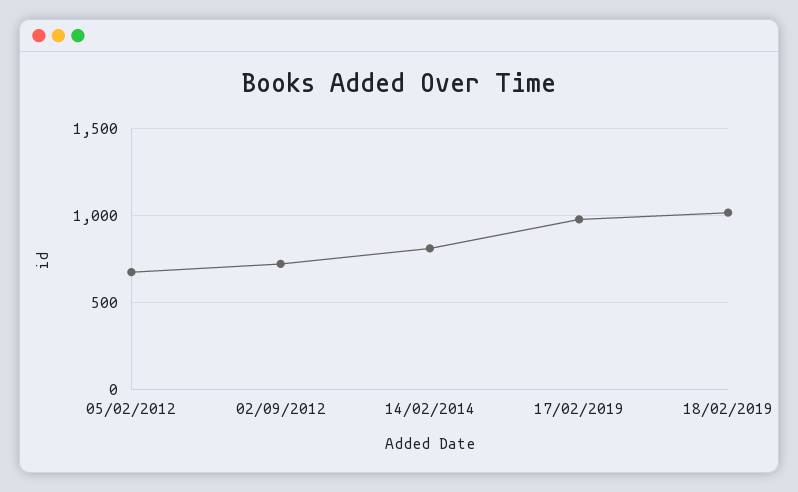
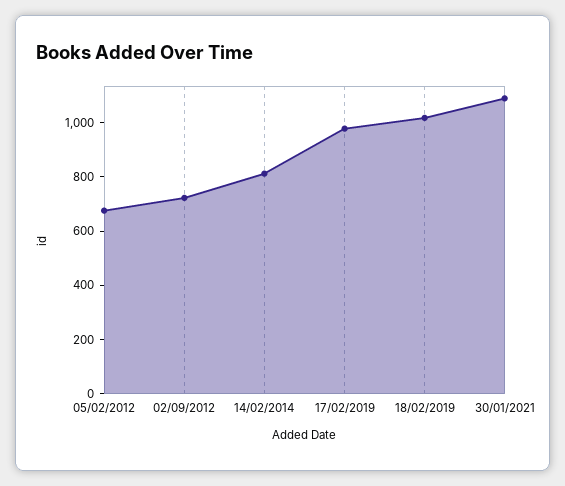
30/01/2021: none -> 1100

